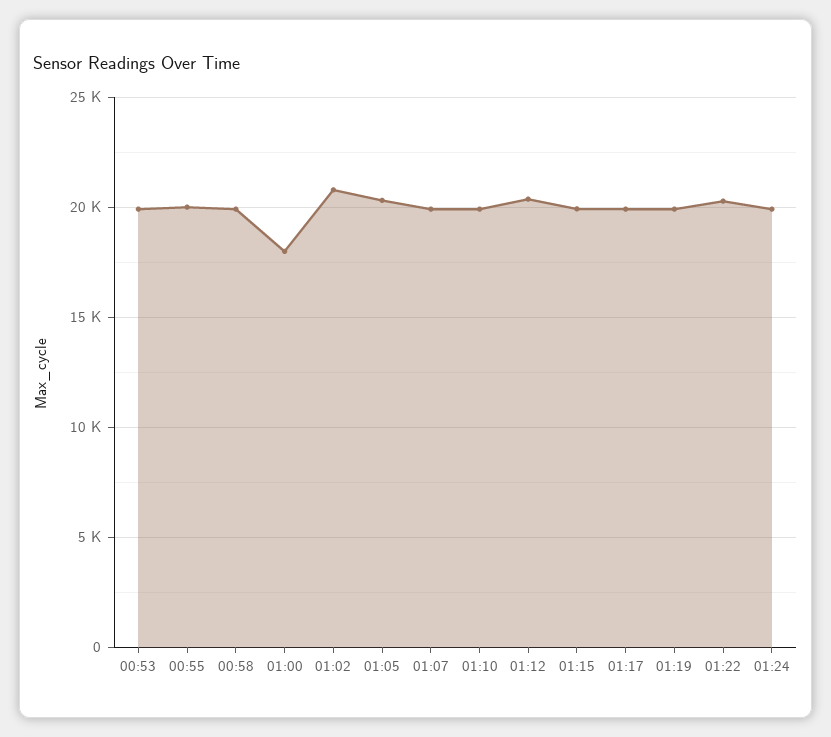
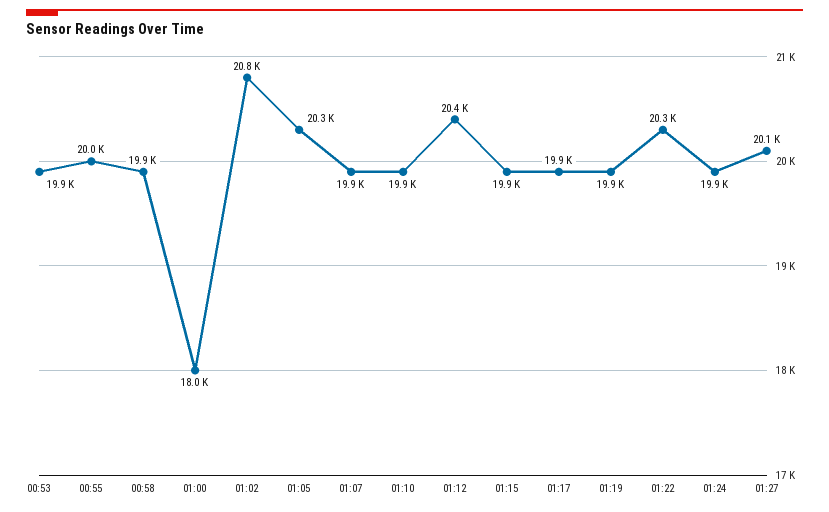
01:27: none -> 20100

